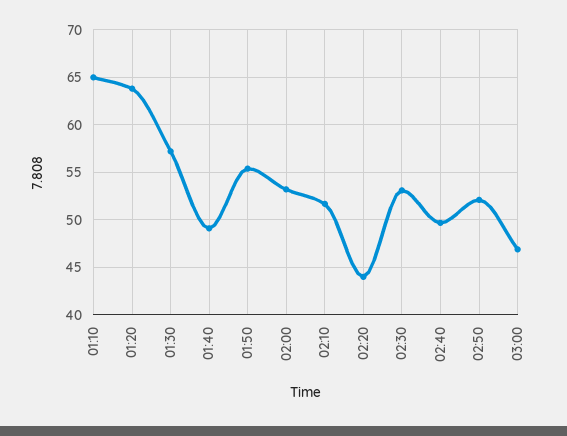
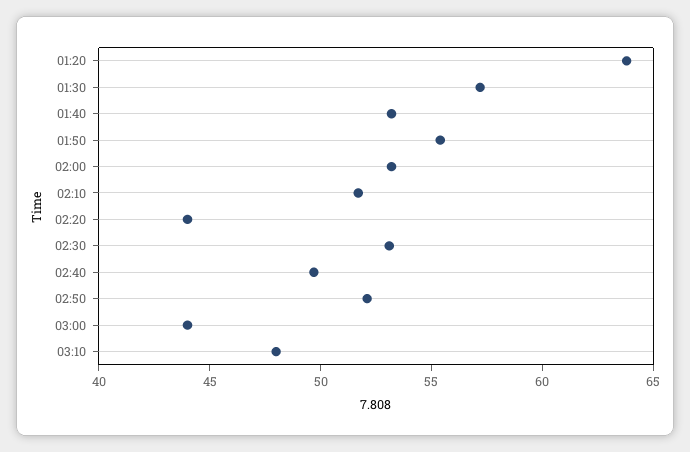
01:10: 65 -> none
01:40: 49 -> 53
03:00: 47 -> 44
03:10: none -> 48

